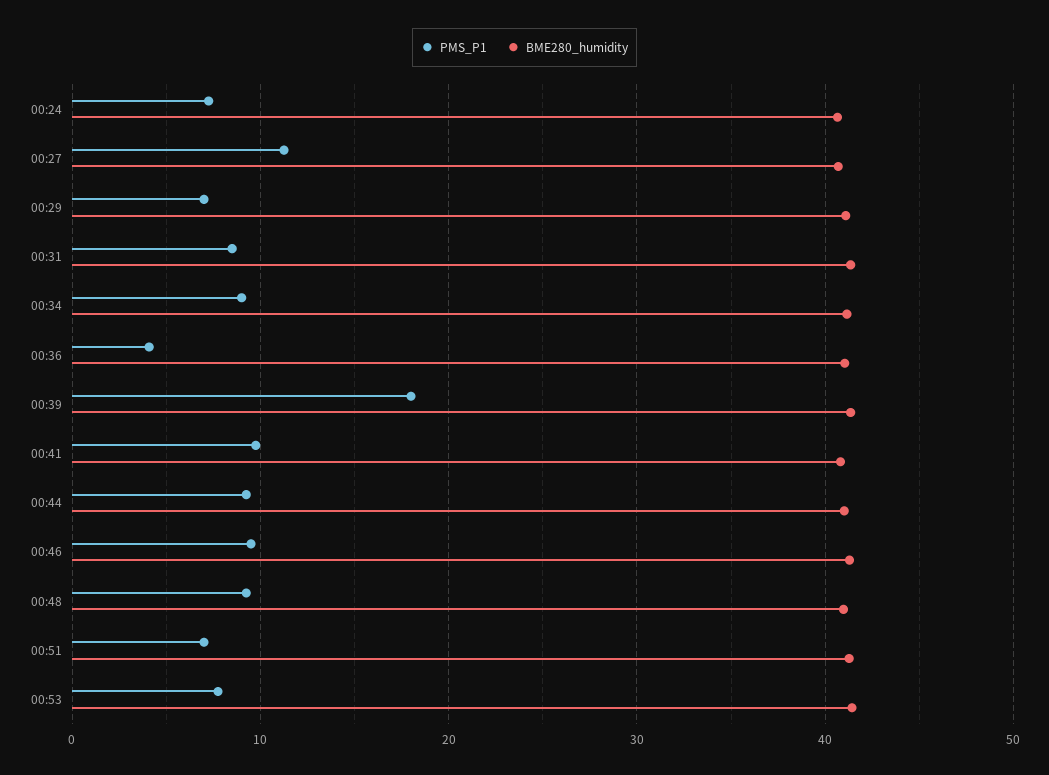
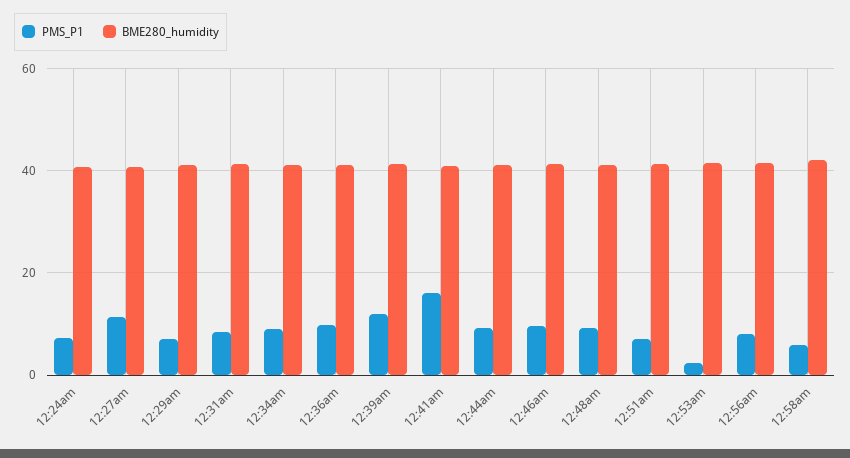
PMS_P1, 00:36: 4 -> 10
PMS_P1, 00:39: 18 -> 12
PMS_P1, 00:41: 10 -> 16
PMS_P1, 00:53: 8 -> 2
PMS_P1, 12:56am: none -> 8
BME280_humidity, 12:56am: none -> 42
PMS_P1, 12:58am: none -> 6
BME280_humidity, 12:58am: none -> 42

